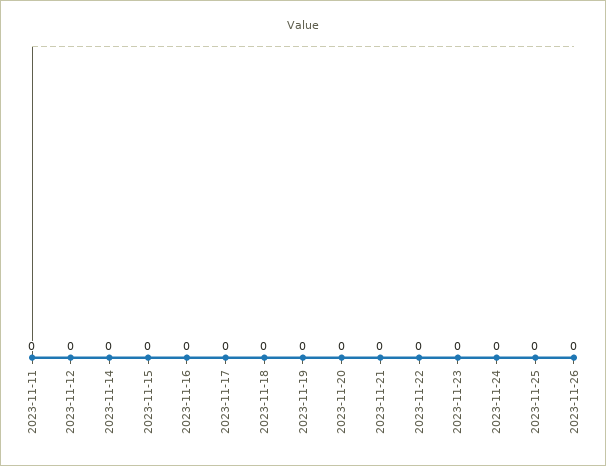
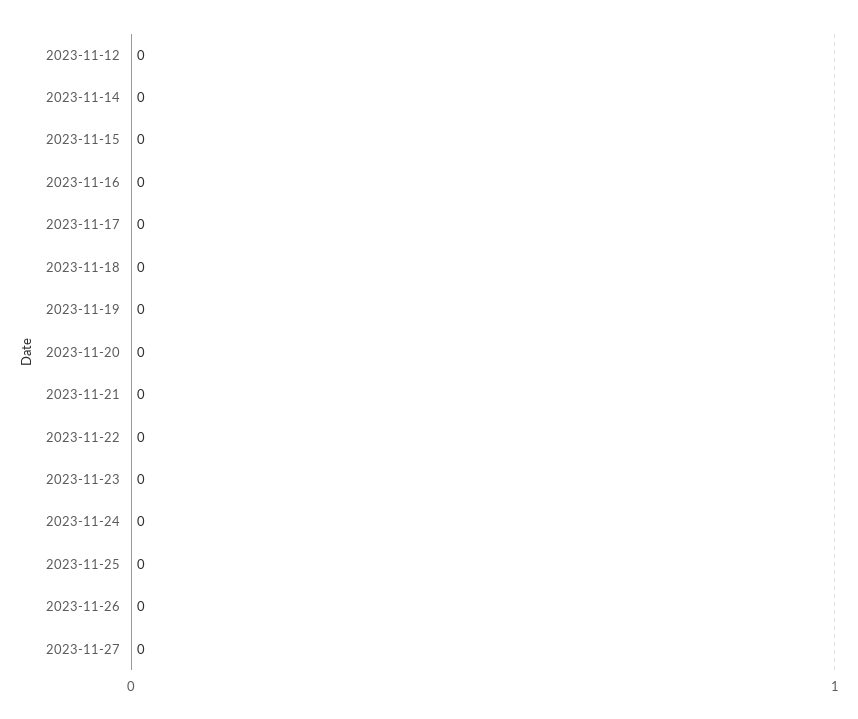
2023-11-11: 0 -> none
2023-11-27: none -> 0

